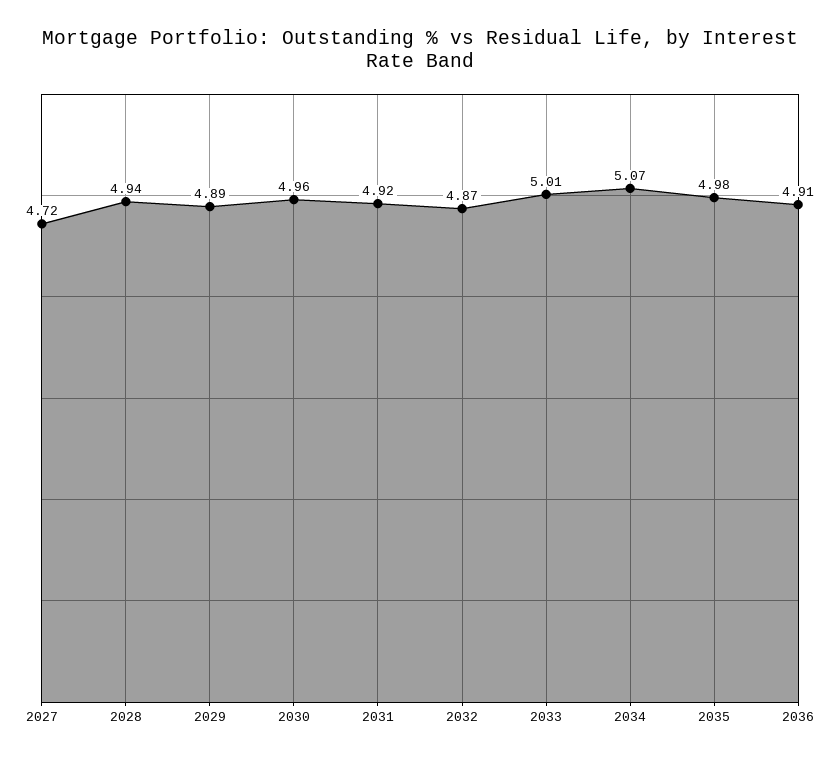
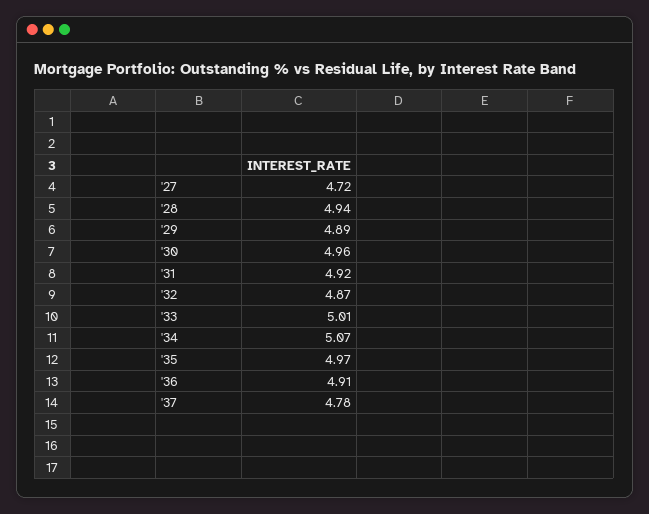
2035: 4.98 -> 4.97
'37: none -> 4.78

